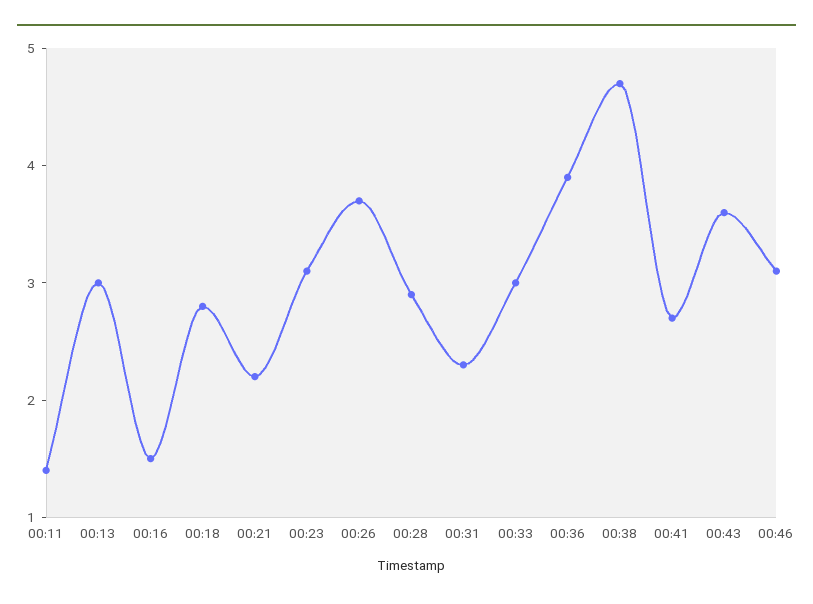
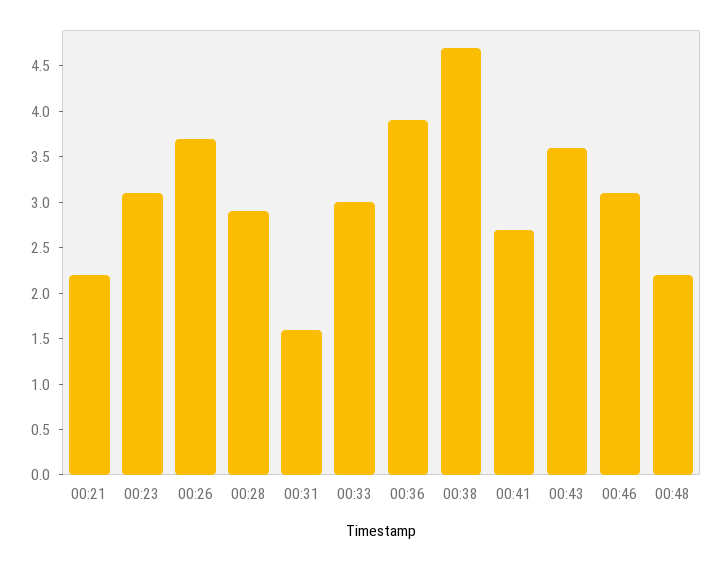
00:11: 1.4 -> none
00:13: 3 -> none
00:16: 1.5 -> none
00:18: 2.8 -> none
00:31: 2.3 -> 1.6
00:48: none -> 2.2

